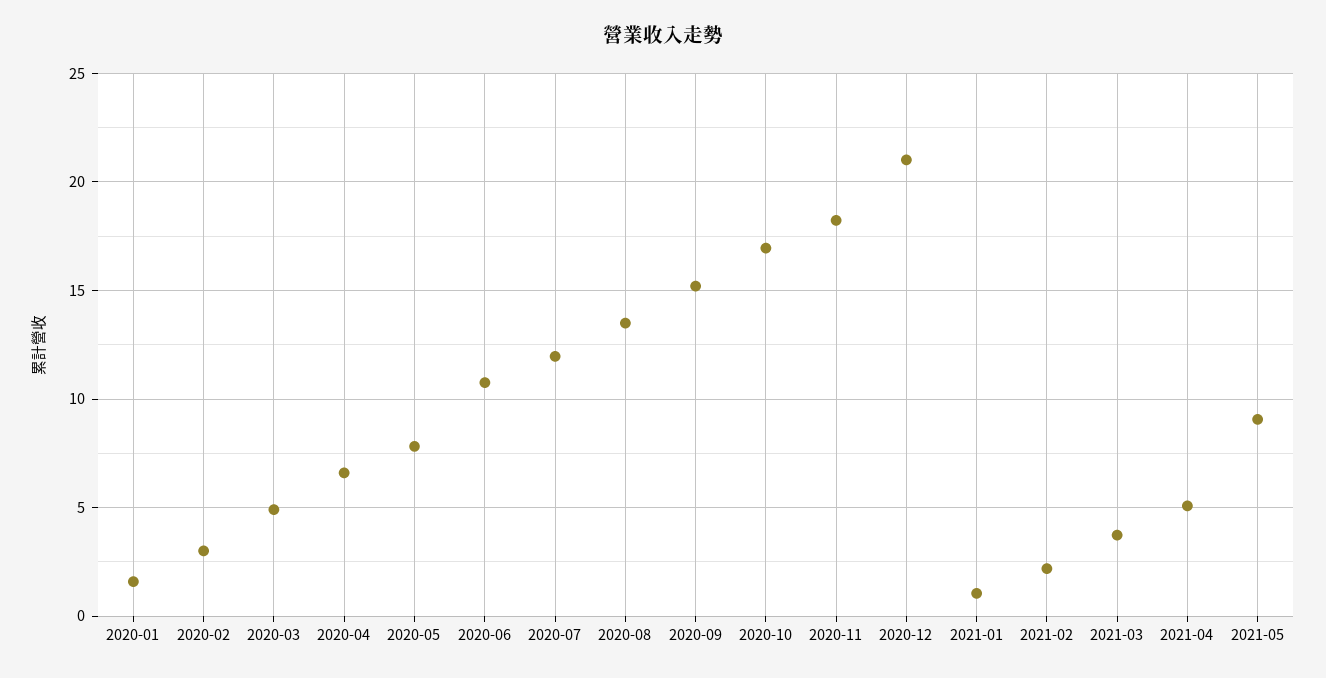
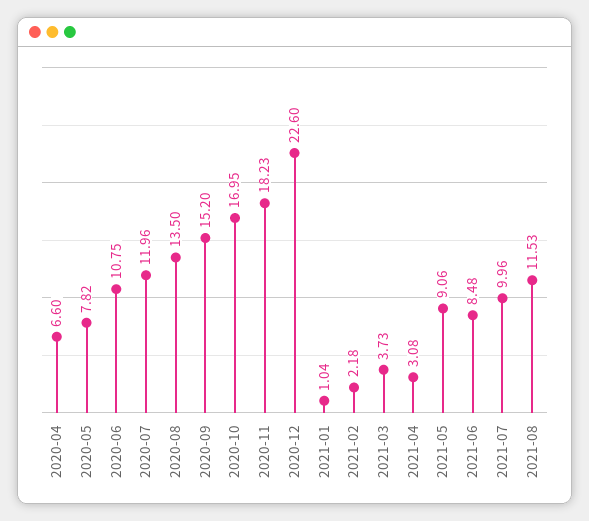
2020-01: 1.5 -> none
2020-02: 3 -> none
2020-03: 5 -> none
2020-12: 21 -> 22.6
2021-04: 5 -> 3.08
2021-06: none -> 8.48
2021-07: none -> 9.96
2021-08: none -> 11.53

